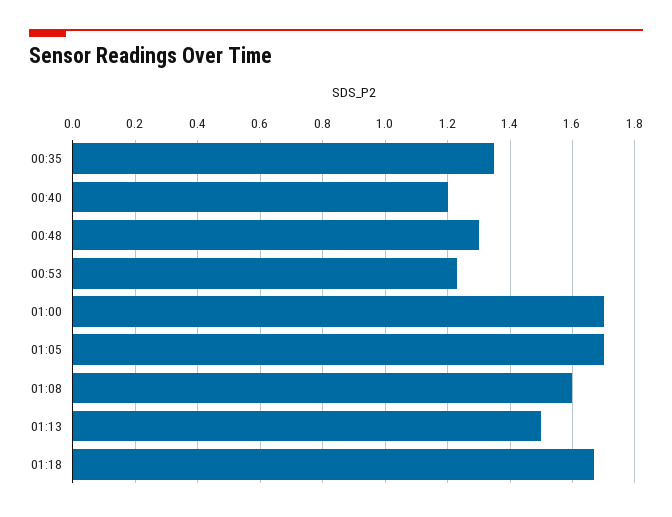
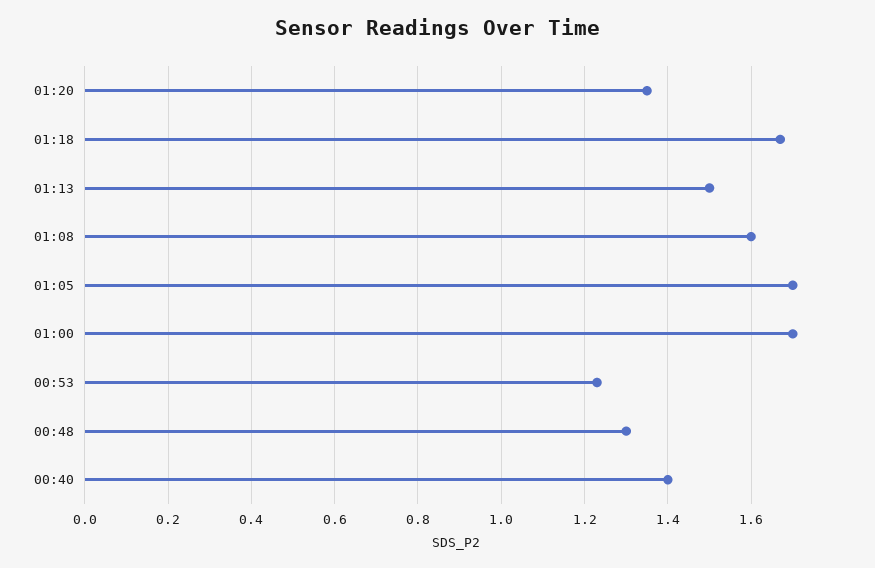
00:35: 1.35 -> none
00:40: 1.2 -> 1.4
01:20: none -> 1.35

